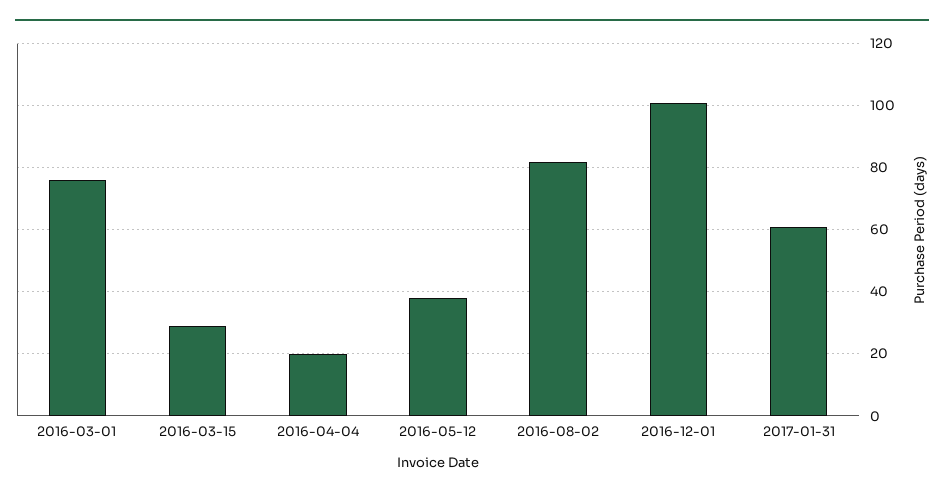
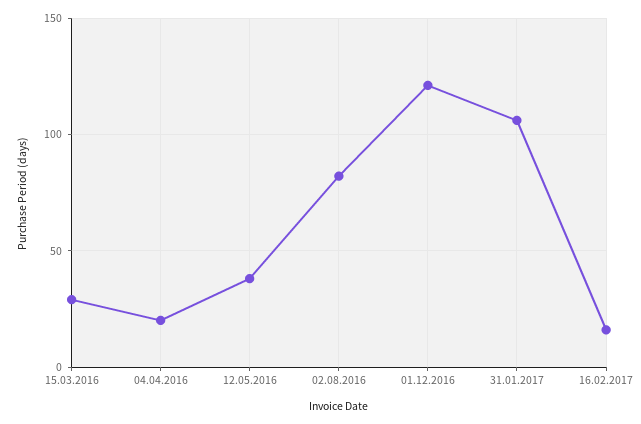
2016-03-01: 75 -> none
2016-12-01: 100 -> 120
2017-01-31: 60 -> 105
16.02.2017: none -> 15

